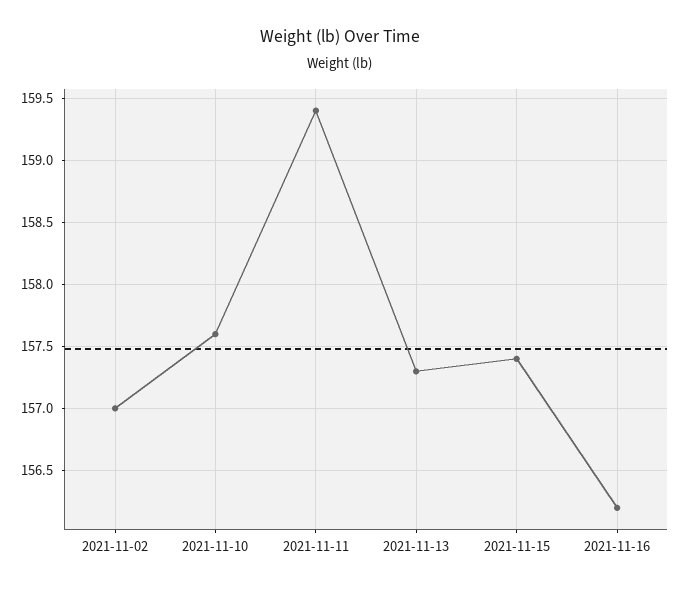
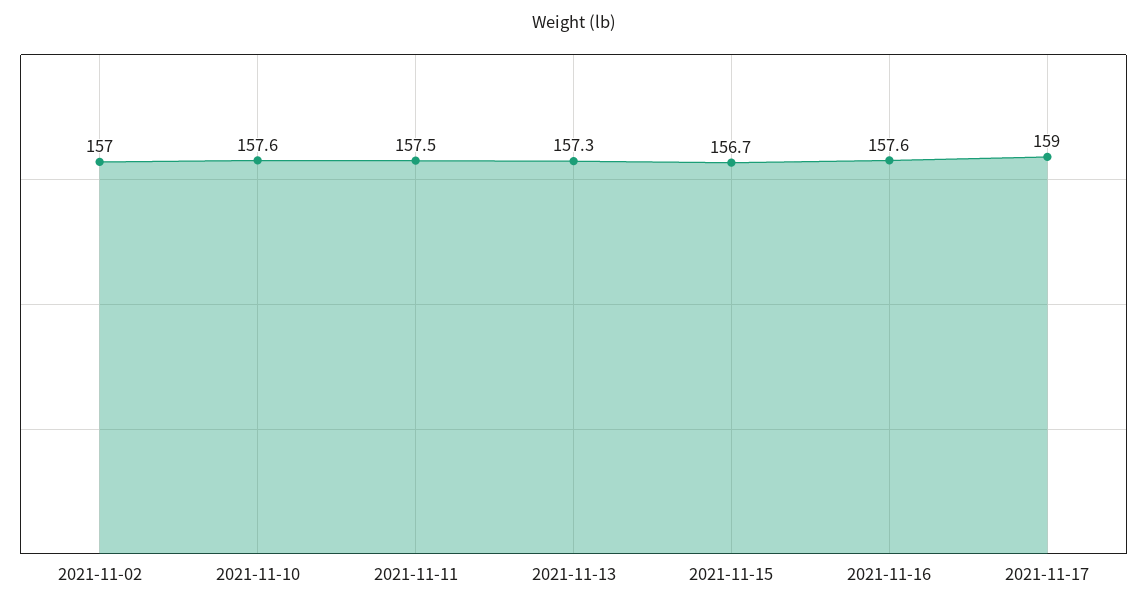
2021-11-11: 159.4 -> 157.5
2021-11-15: 157.4 -> 156.7
2021-11-16: 156.2 -> 157.6
2021-11-17: none -> 159

